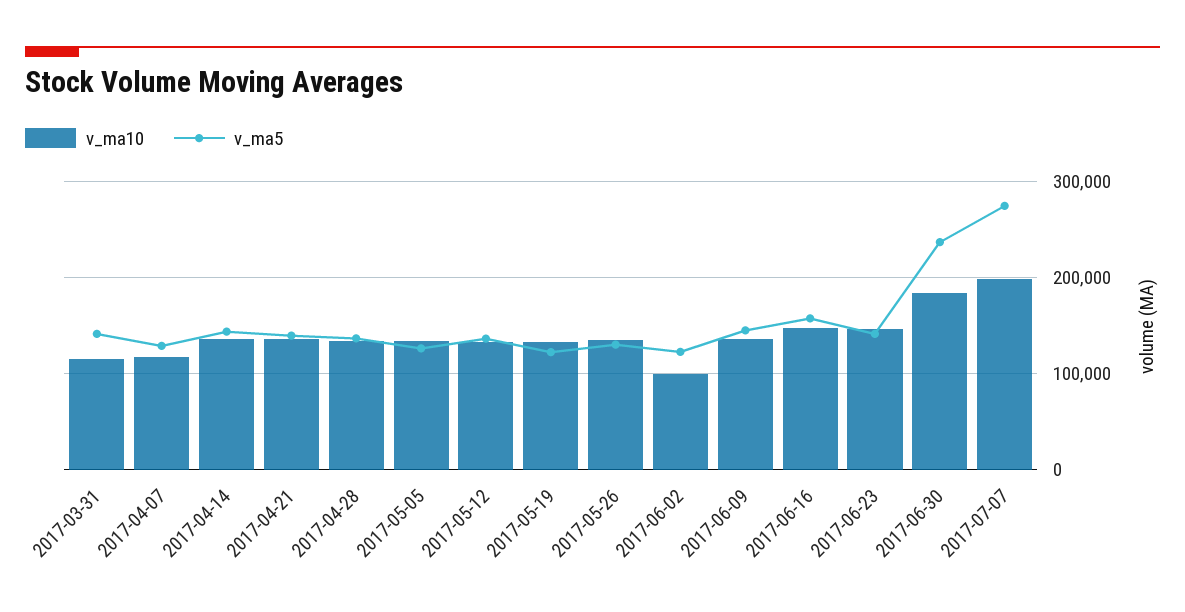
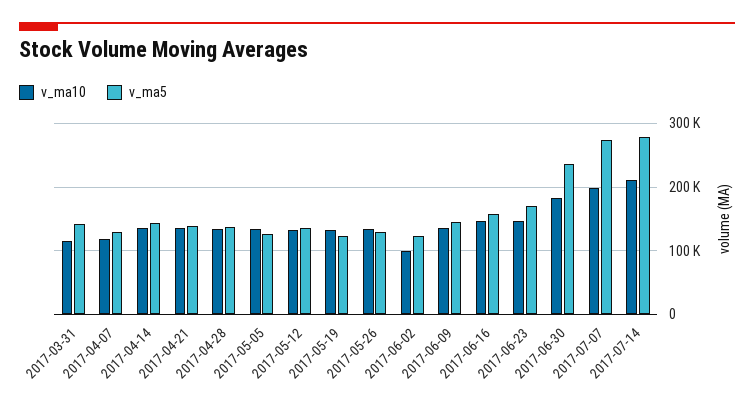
v_ma5, 2017-06-23: 140000 -> 170000
v_ma10, 2017-07-14: none -> 210000
v_ma5, 2017-07-14: none -> 280000

